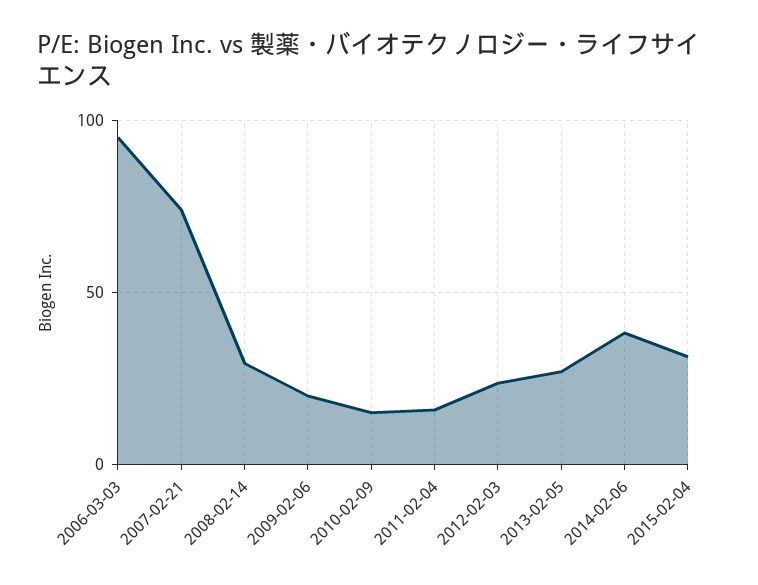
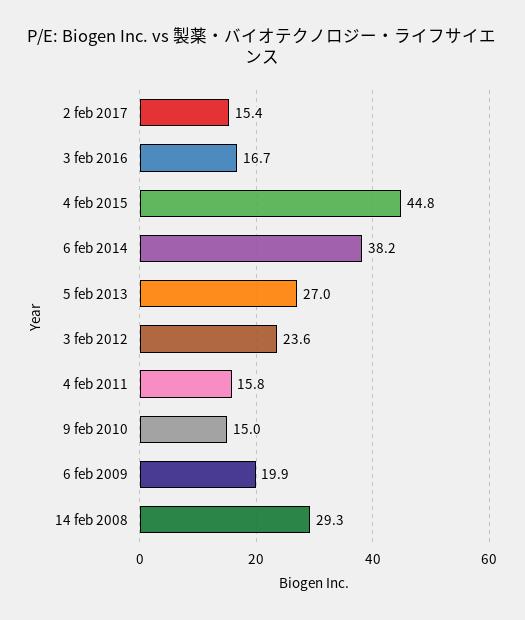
2006-03-03: 95 -> none
2007-02-21: 75 -> none
2015-02-04: 30 -> 44.8
2 feb 2017: none -> 15.4
3 feb 2016: none -> 16.7

